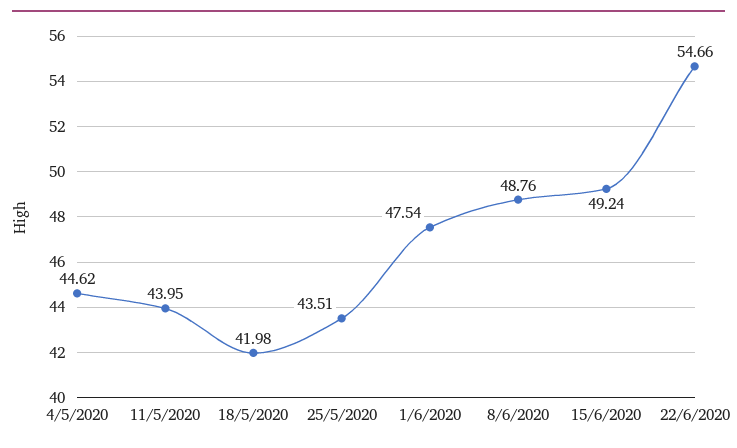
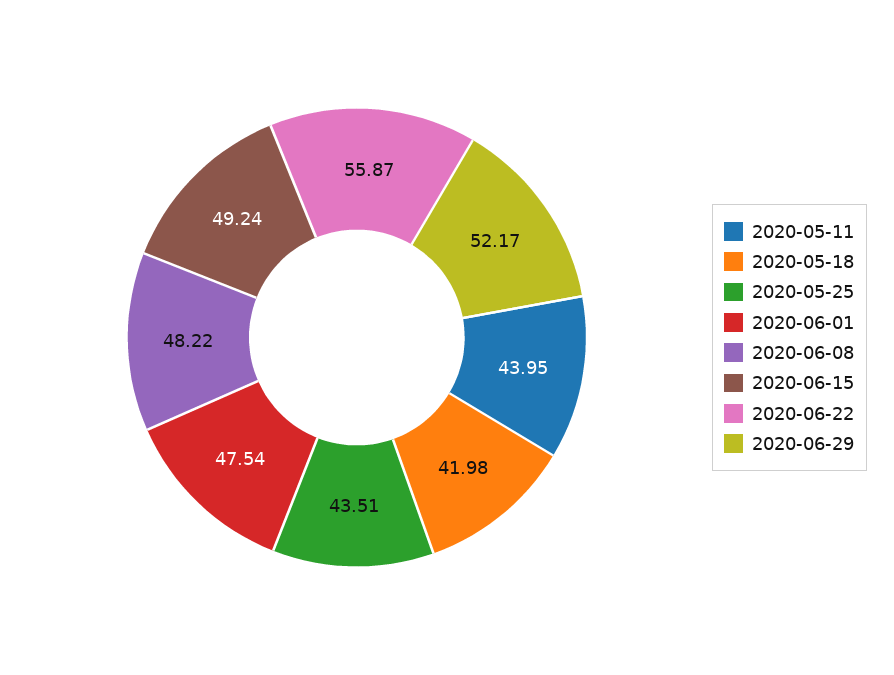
4/5/2020: 44.62 -> none
8/6/2020: 48.76 -> 48.22
22/6/2020: 54.66 -> 55.87
2020-06-29: none -> 52.17

